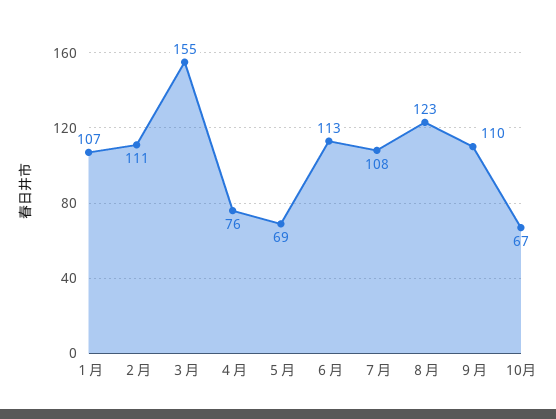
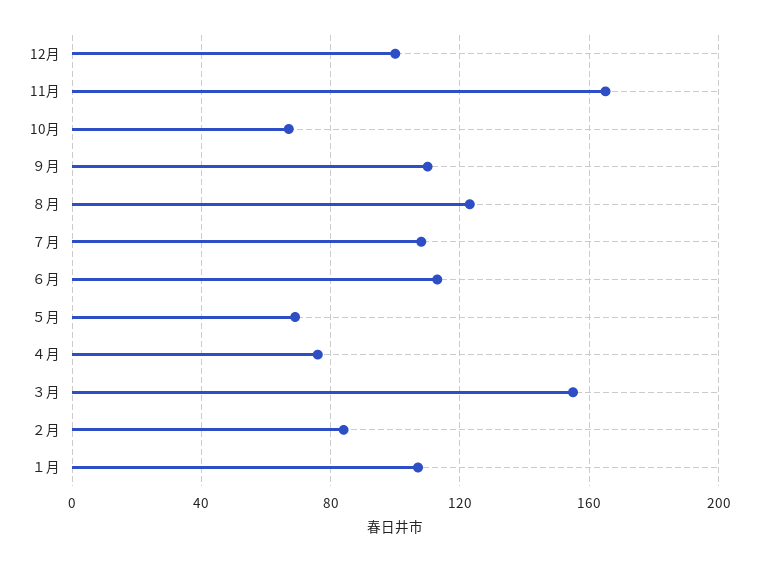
２月: 111 -> 85
12月: none -> 100
11月: none -> 165

